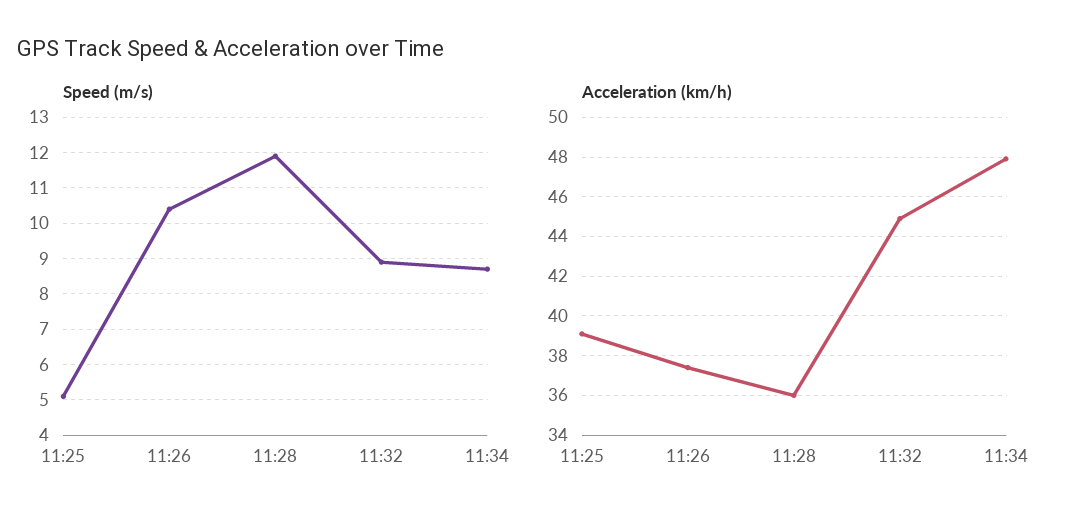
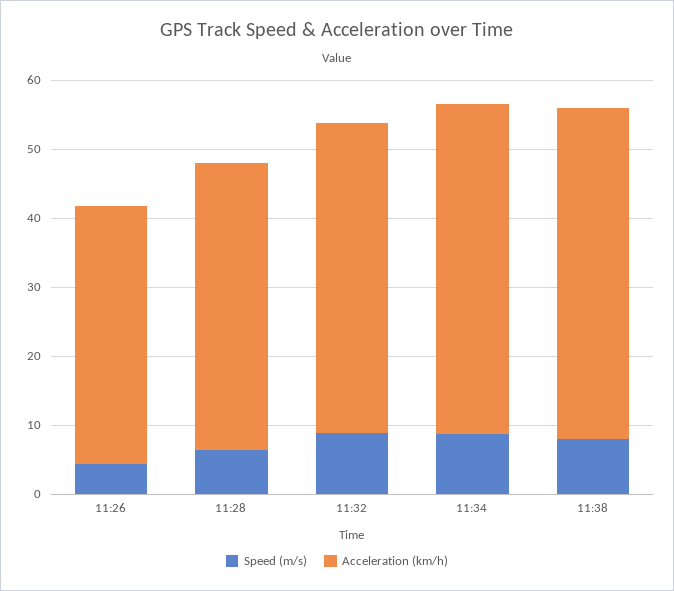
Speed (m/s), 11:25: 5 -> none
Speed (m/s), 11:26: 10.5 -> 4
Speed (m/s), 11:28: 12 -> 6
Acceleration (km/h), 11:25: 39 -> none
Acceleration (km/h), 11:28: 36 -> 42
Speed (m/s), 11:38: none -> 8
Acceleration (km/h), 11:38: none -> 48

